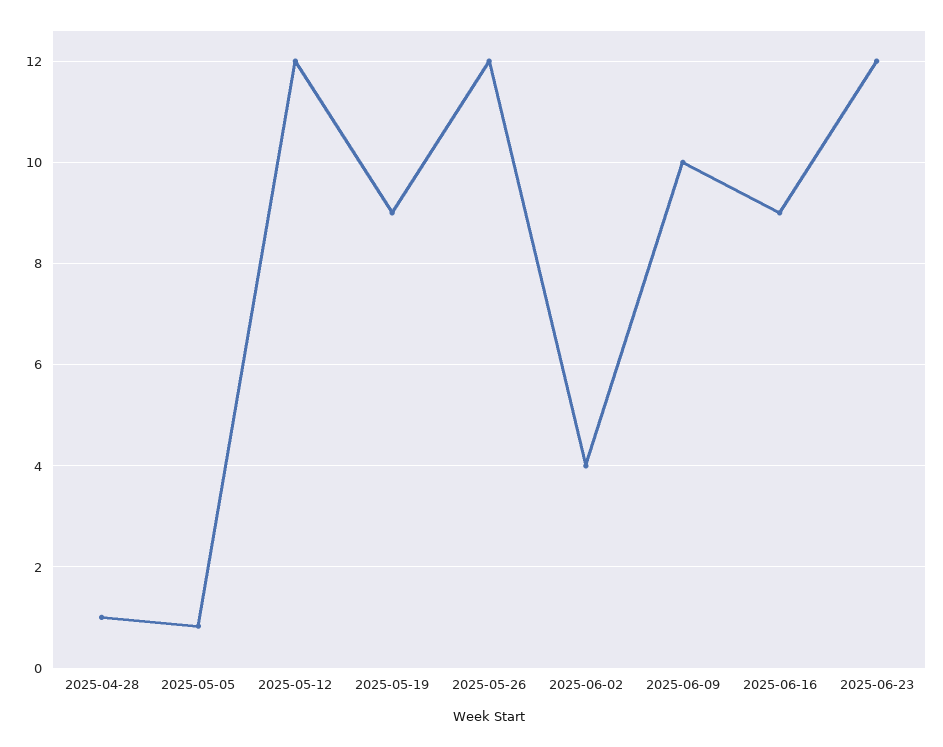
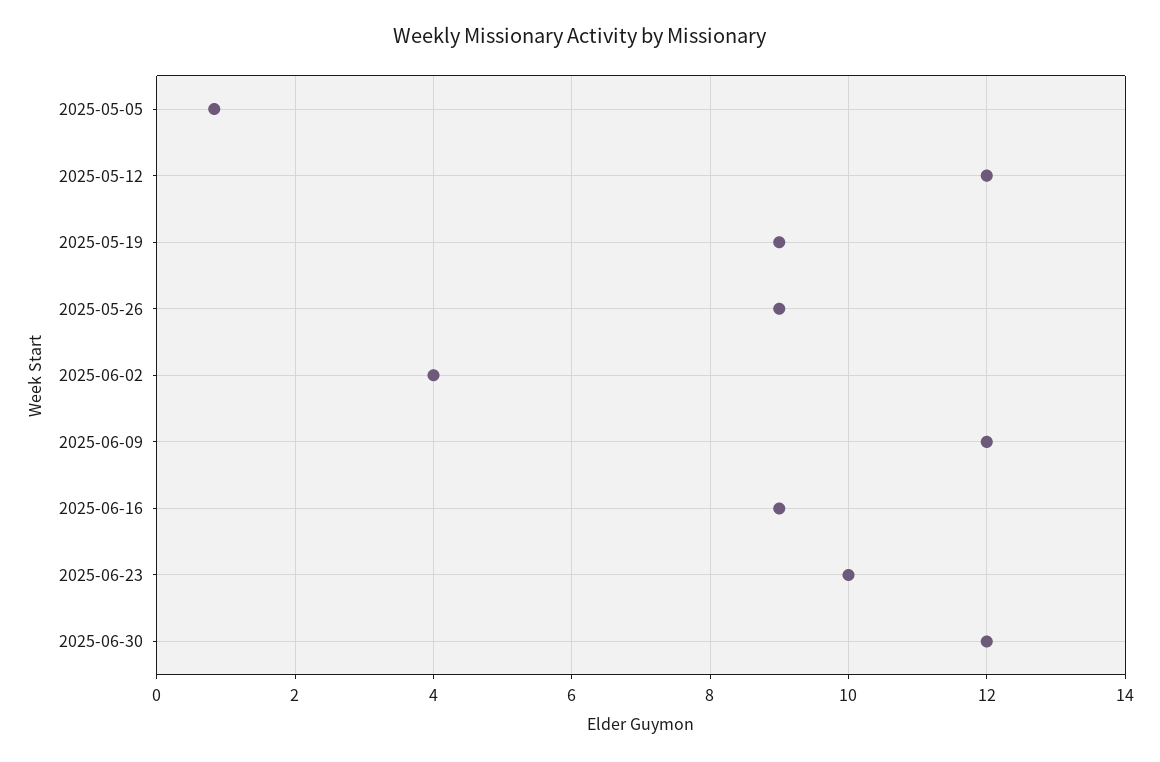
2025-04-28: 1 -> none
2025-05-26: 12 -> 9
2025-06-09: 10 -> 12
2025-06-23: 12 -> 10
2025-06-30: none -> 12

